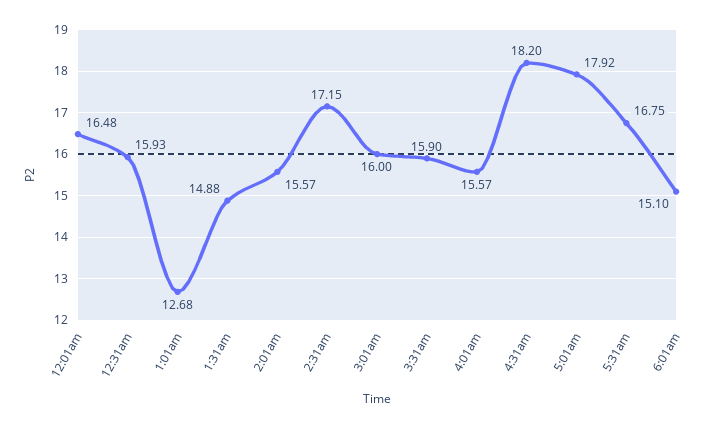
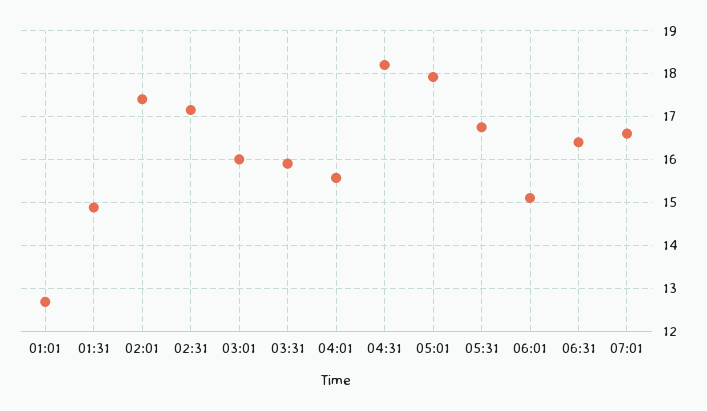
12:01am: 16.48 -> none
12:31am: 15.93 -> none
2:01am: 15.57 -> 17.4
06:31: none -> 16.4
07:01: none -> 16.6

